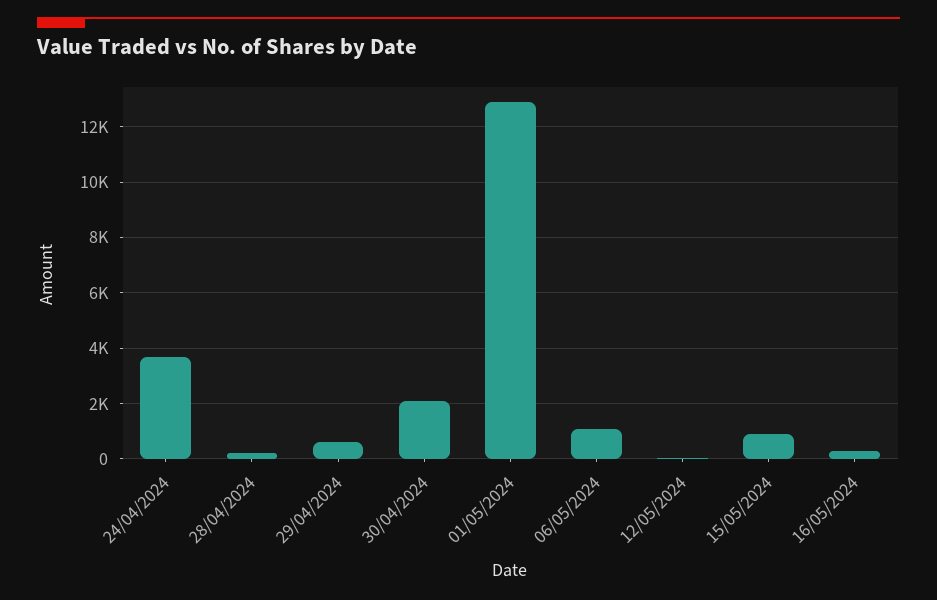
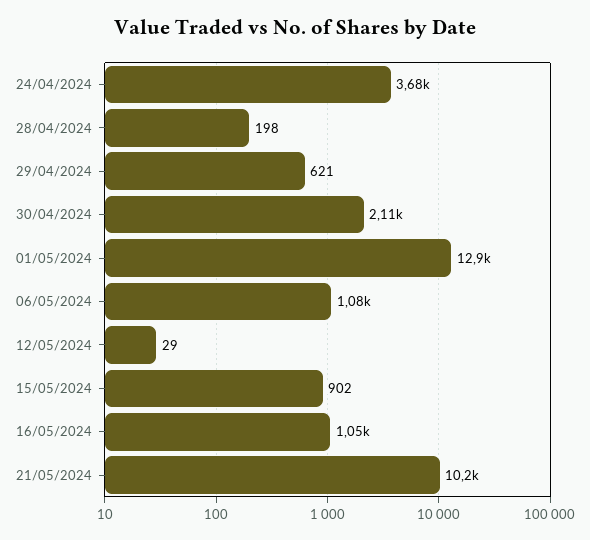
16/05/2024: 250 -> 1050
21/05/2024: none -> 10200

